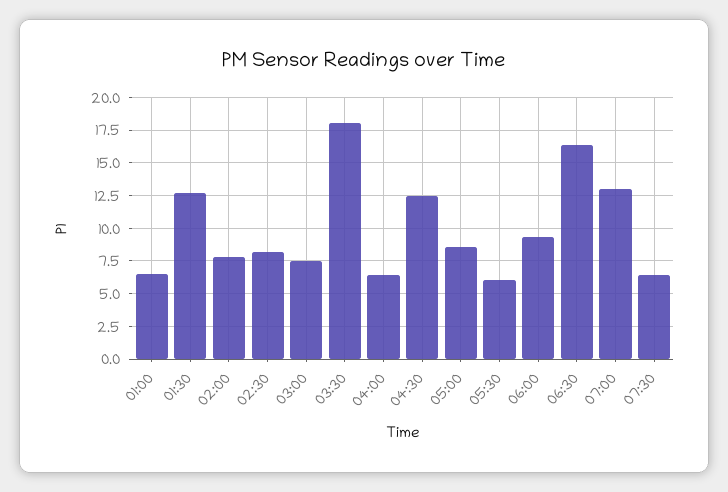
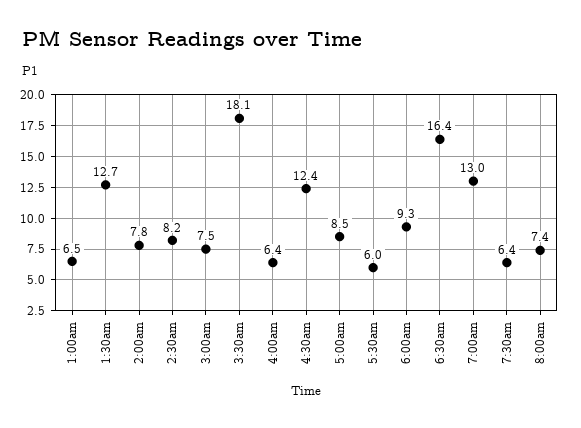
8:00am: none -> 7.4

